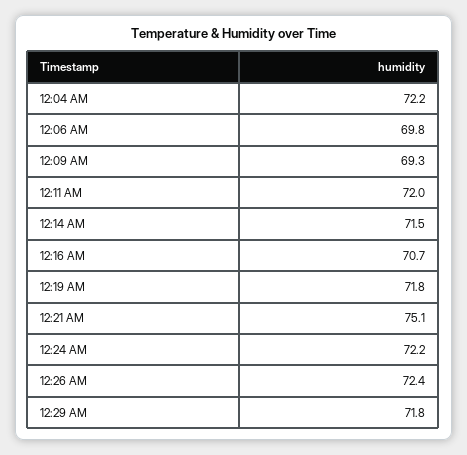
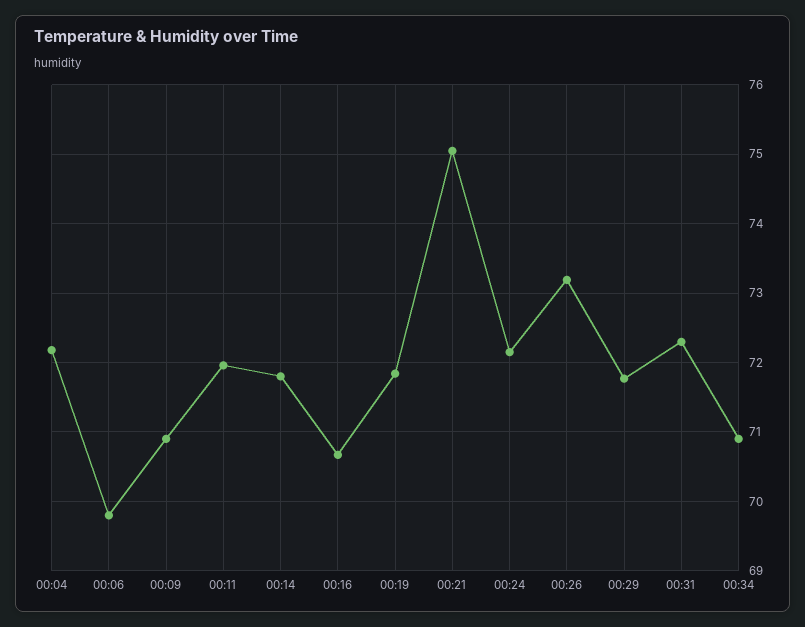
12:09 AM: 69.3 -> 70.9
12:14 AM: 71.5 -> 71.8
12:26 AM: 72.4 -> 73.2
00:31: none -> 72.3
00:34: none -> 70.9

